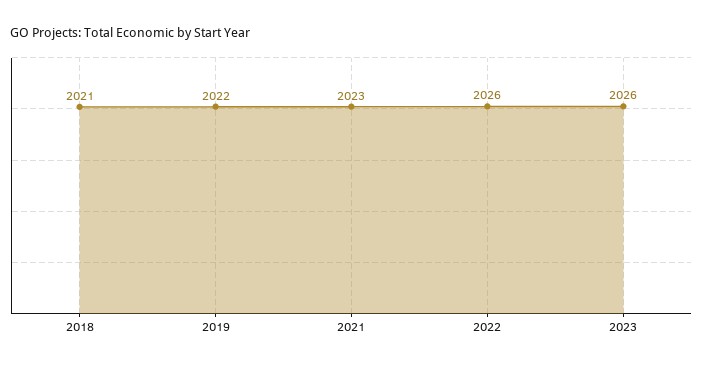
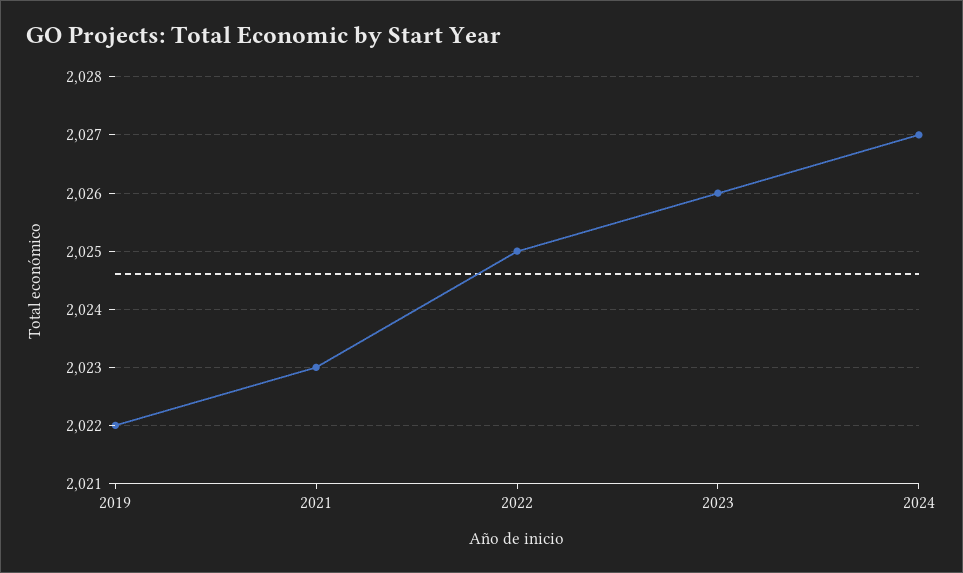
2018: 2021 -> none
2022: 2026 -> 2025
2024: none -> 2027

